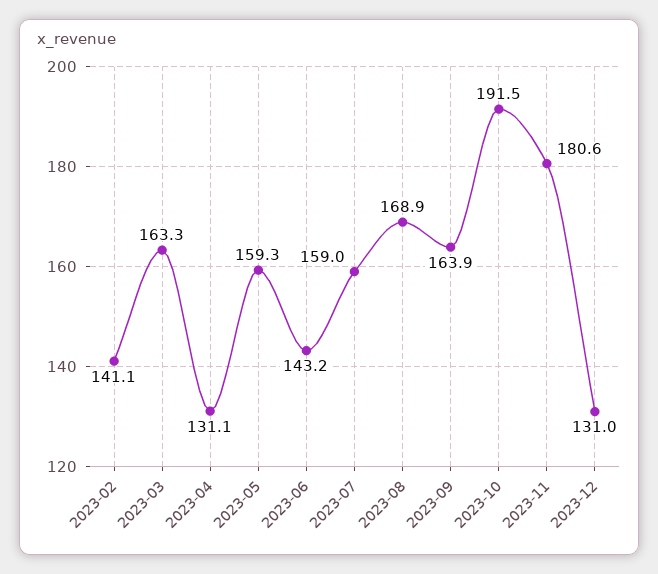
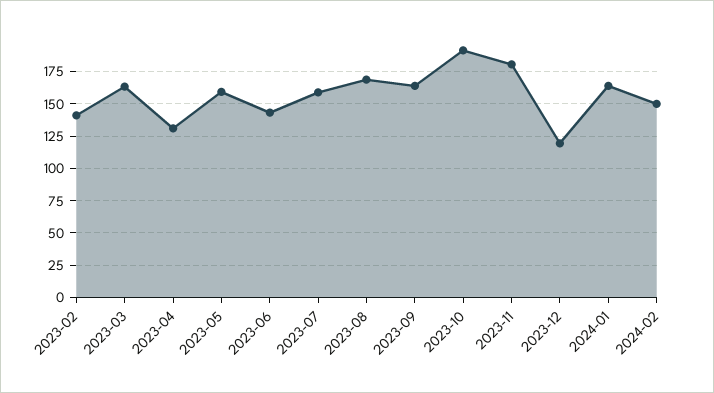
2023-12: 131 -> 120
2024-01: none -> 165
2024-02: none -> 150

